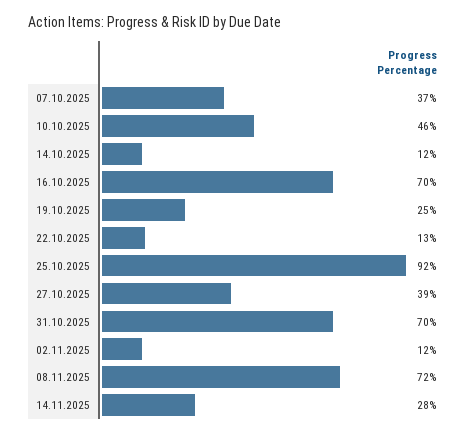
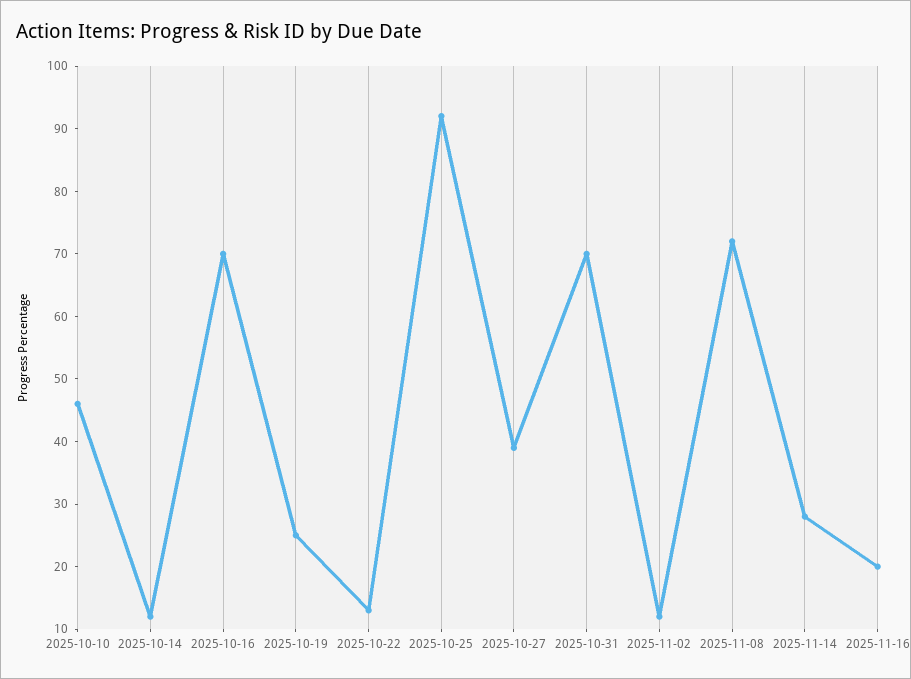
07.10.2025: 37 -> none
2025-11-16: none -> 20

